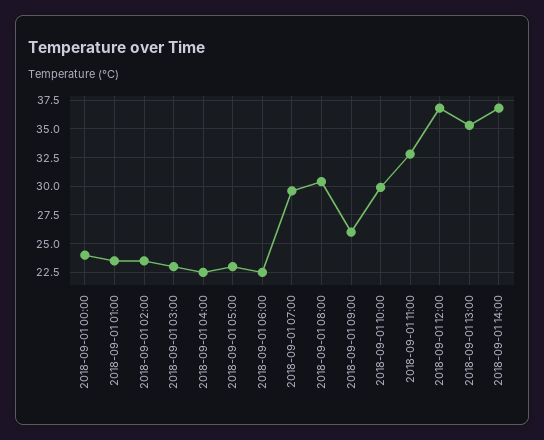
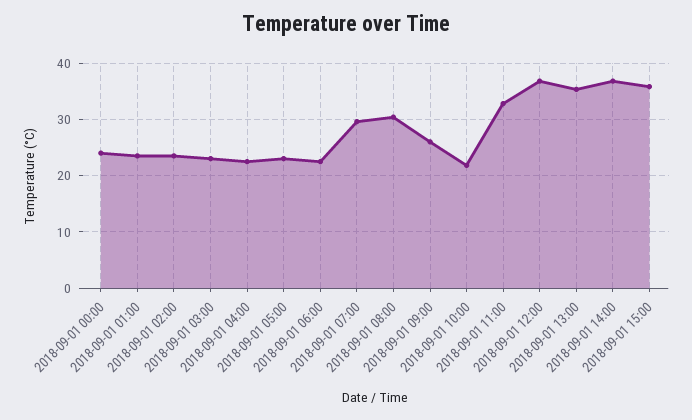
2018-09-01 10:00: 30 -> 22
2018-09-01 15:00: none -> 36

